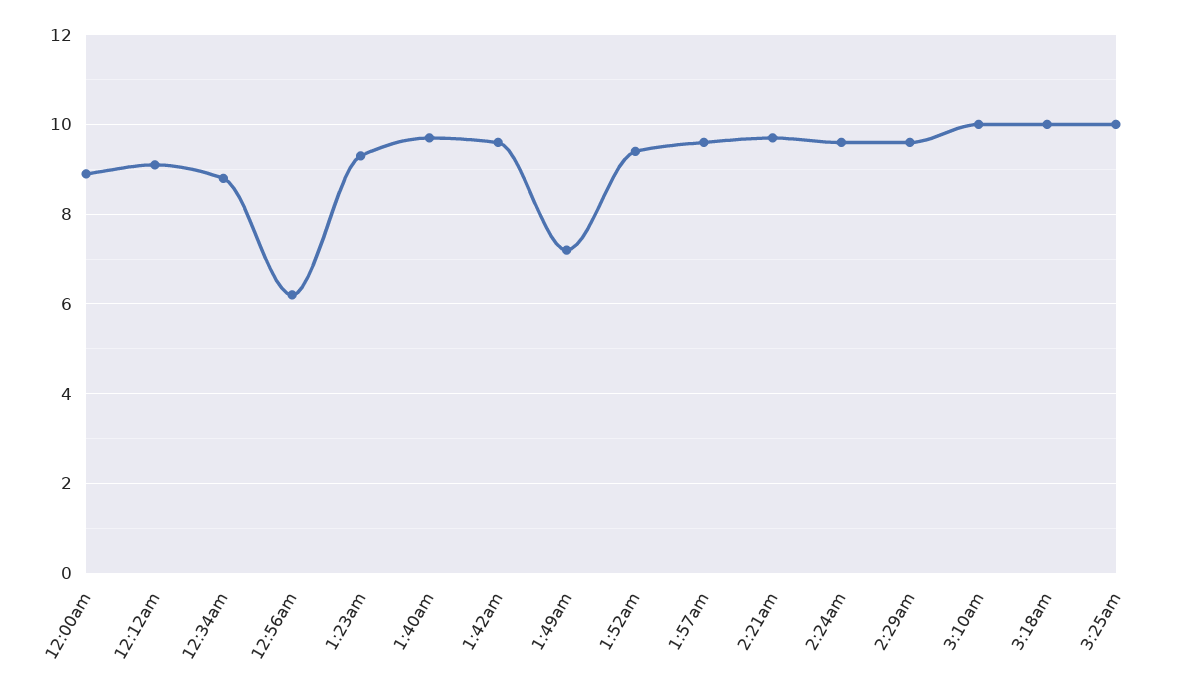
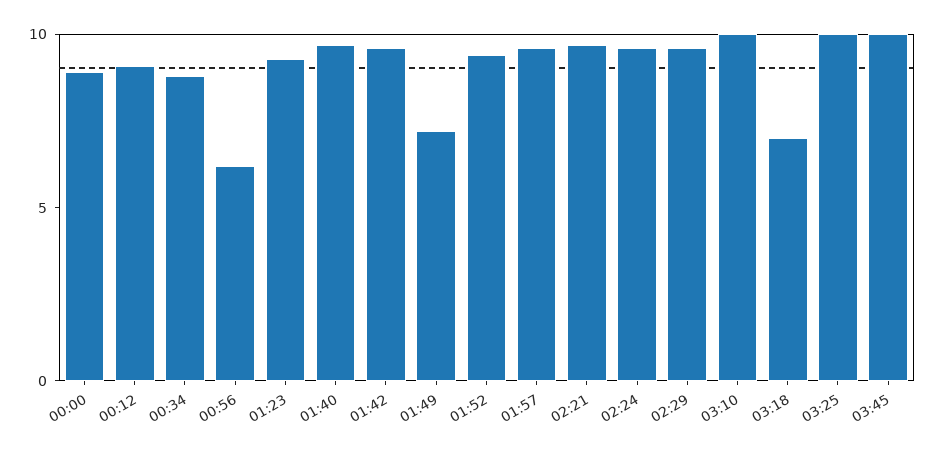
3:18am: 10 -> 7
03:45: none -> 10

